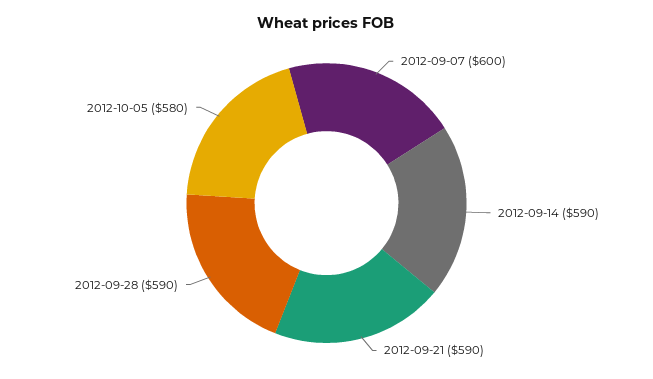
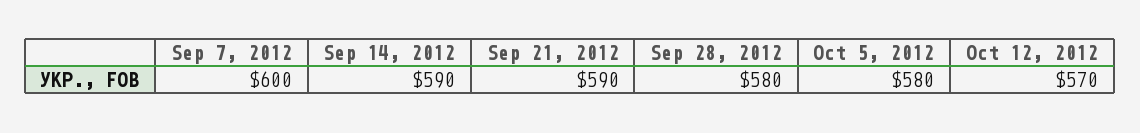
2012-09-28: 590 -> 580
Oct 12, 2012: none -> 570

